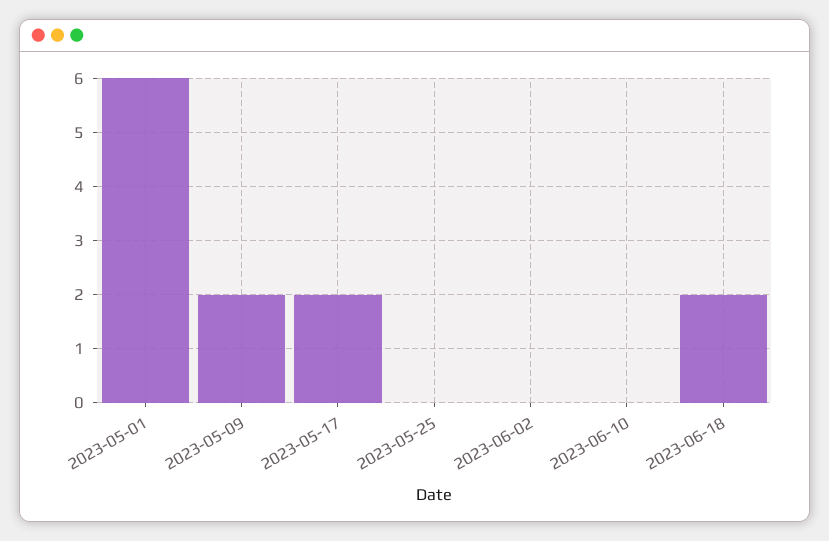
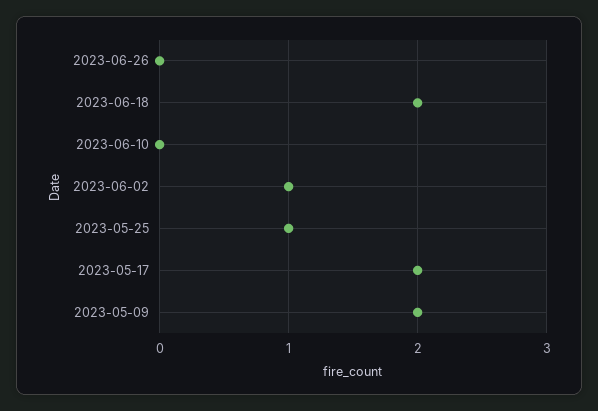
2023-05-01: 6 -> none
2023-05-25: 0 -> 1
2023-06-02: 0 -> 1
2023-06-26: none -> 0

